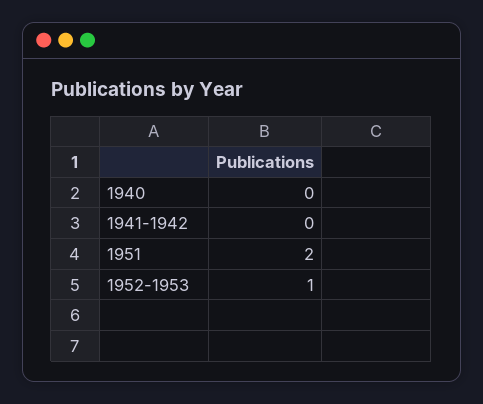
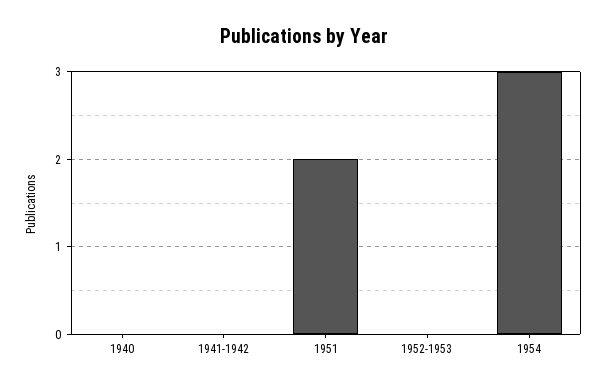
1952-1953: 1 -> 0
1954: none -> 3

